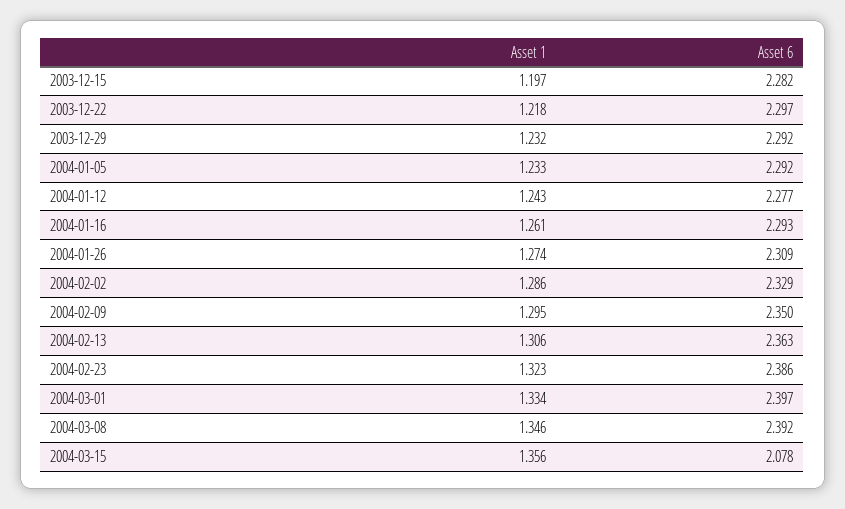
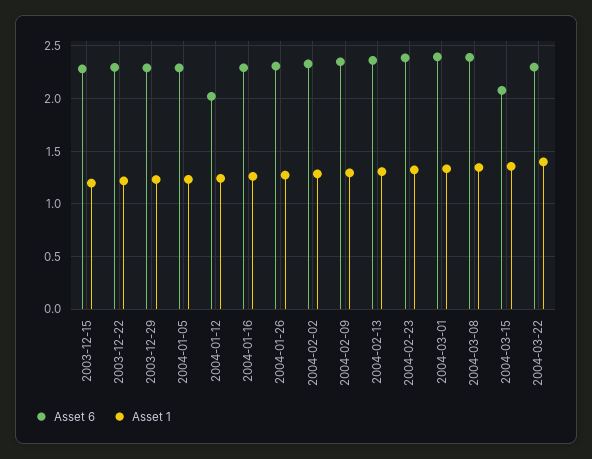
Asset 6, 2004-01-12: 2.277 -> 2
Asset 6, 2004-03-22: none -> 2.3
Asset 1, 2004-03-22: none -> 1.4

